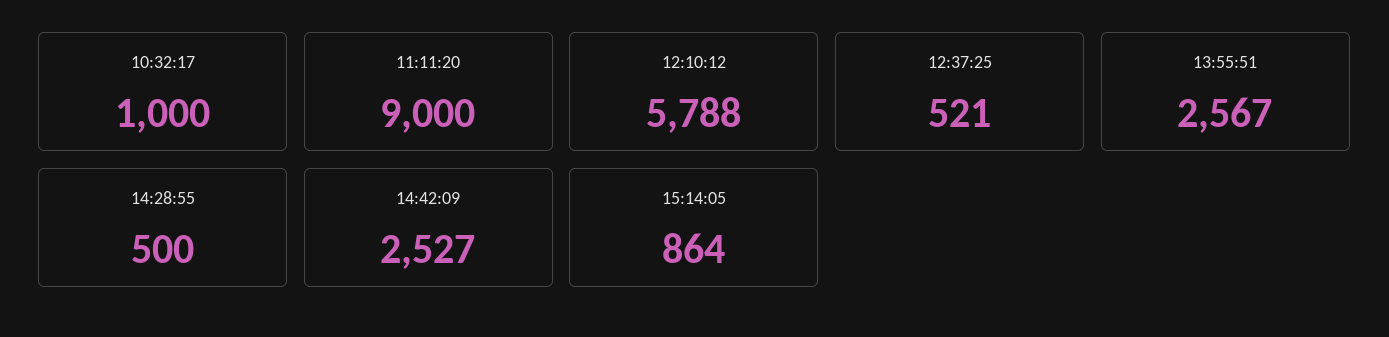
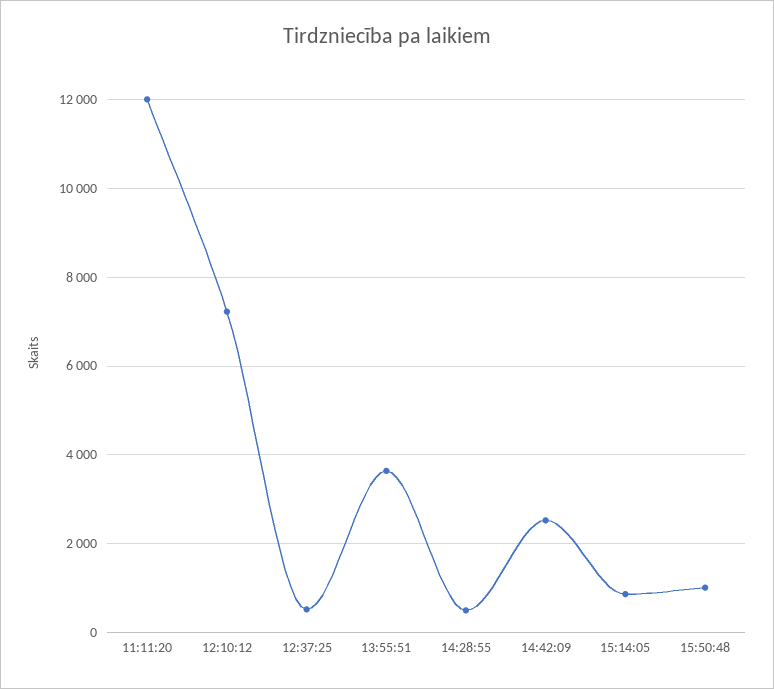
10:32:17: 1000 -> none
11:11:20: 9000 -> 12000
12:10:12: 5788 -> 7200
13:55:51: 2567 -> 3600
15:50:48: none -> 1000

